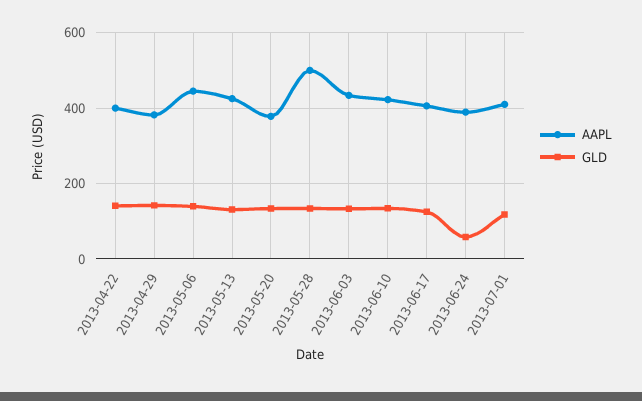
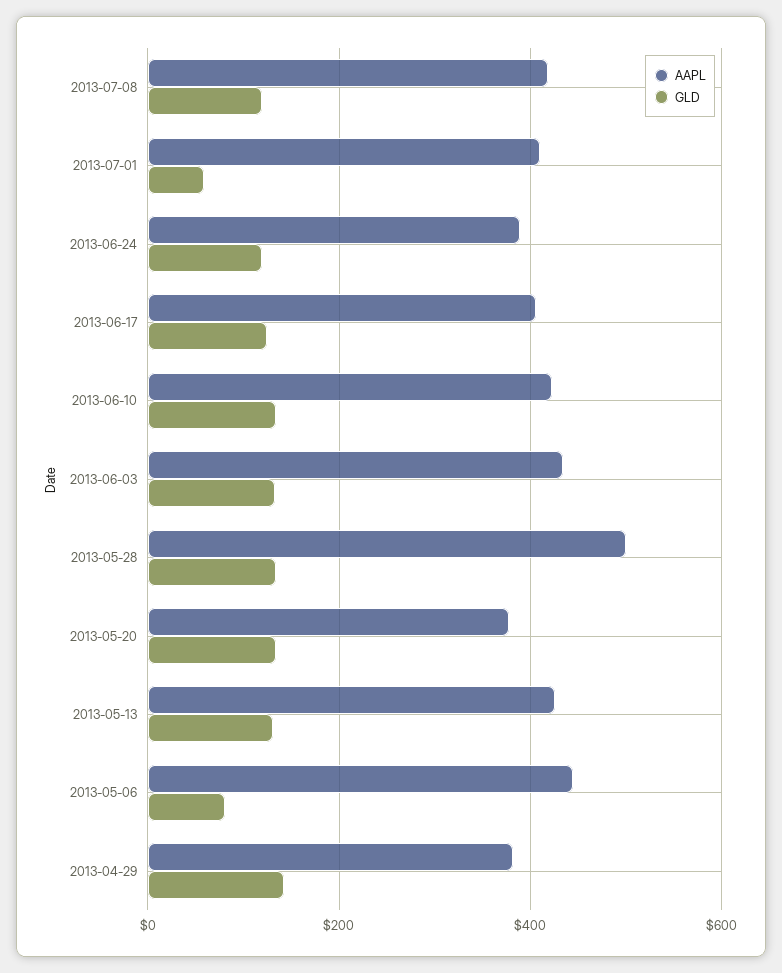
AAPL, 2013-04-22: 400 -> none
GLD, 2013-04-22: 140 -> none
GLD, 2013-05-06: 140 -> 80
GLD, 2013-06-24: 60 -> 120
GLD, 2013-07-01: 120 -> 60
AAPL, 2013-07-08: none -> 420
GLD, 2013-07-08: none -> 120

